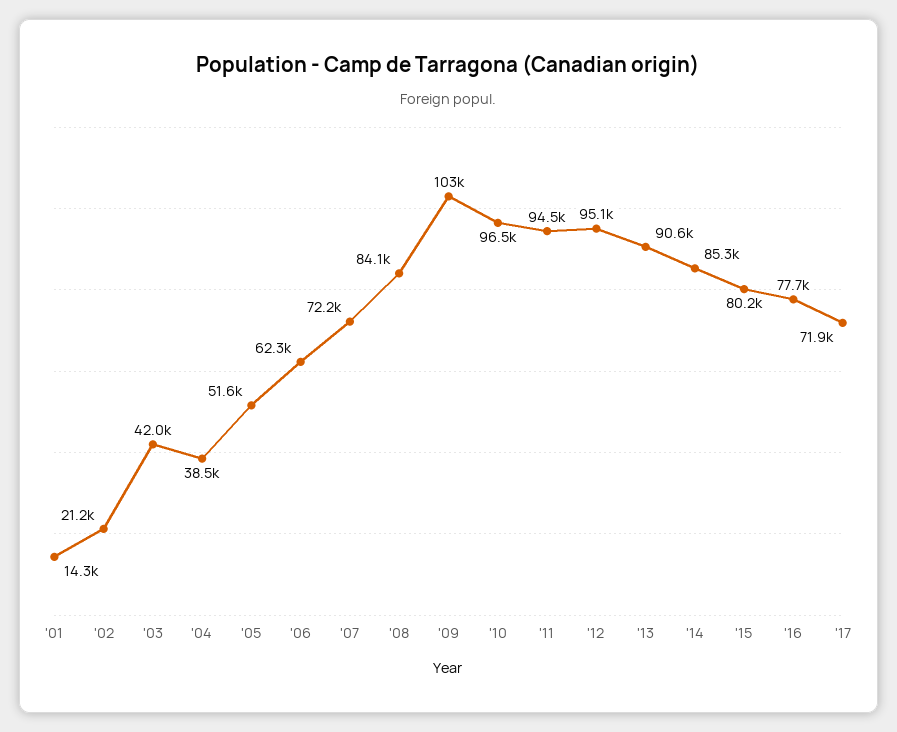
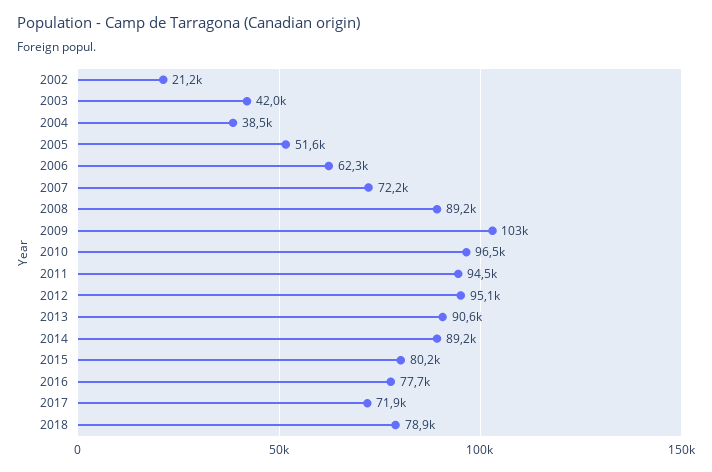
'01: 14300 -> none
'08: 84100 -> 89200
'14: 85300 -> 89200
2018: none -> 78900

